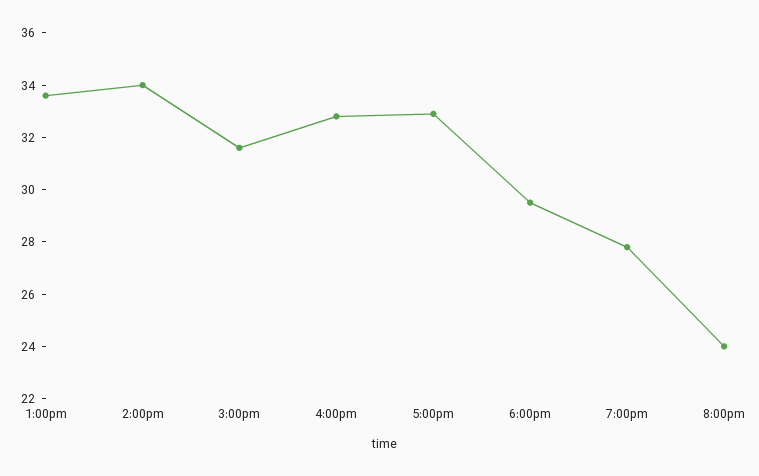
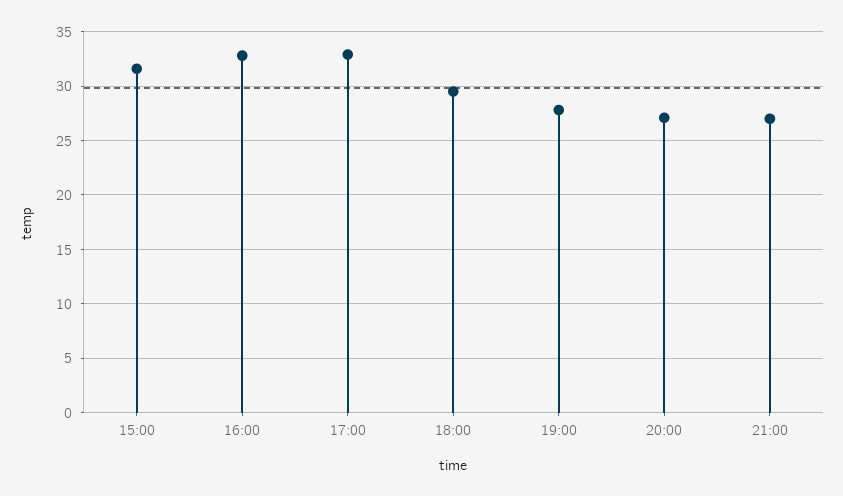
1:00pm: 33.5 -> none
2:00pm: 34 -> none
8:00pm: 24 -> 27
21:00: none -> 27

